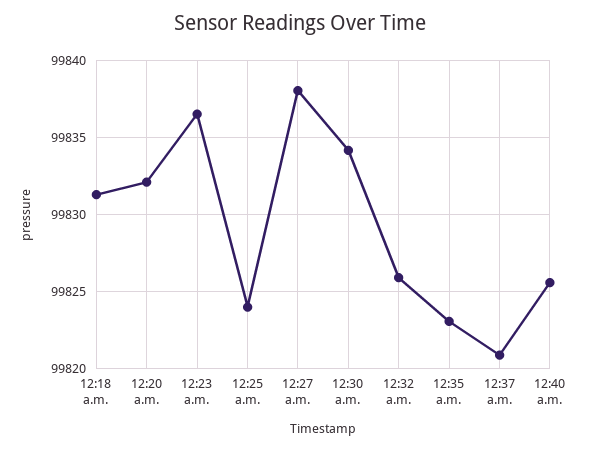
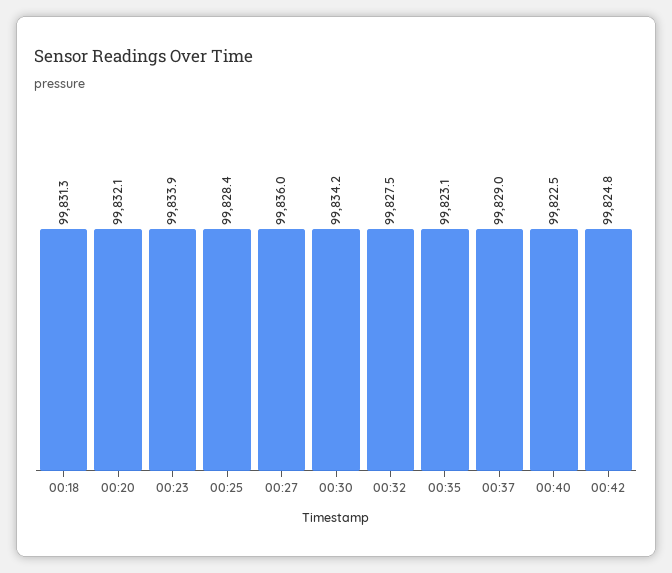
12:23 a.m.: 99836.5 -> 99833.9
12:25 a.m.: 99824 -> 99828.4
12:27 a.m.: 99838 -> 99836
12:32 a.m.: 99826 -> 99827.5
12:37 a.m.: 99821 -> 99829
12:40 a.m.: 99825.5 -> 99822.5
00:42: none -> 99824.8

